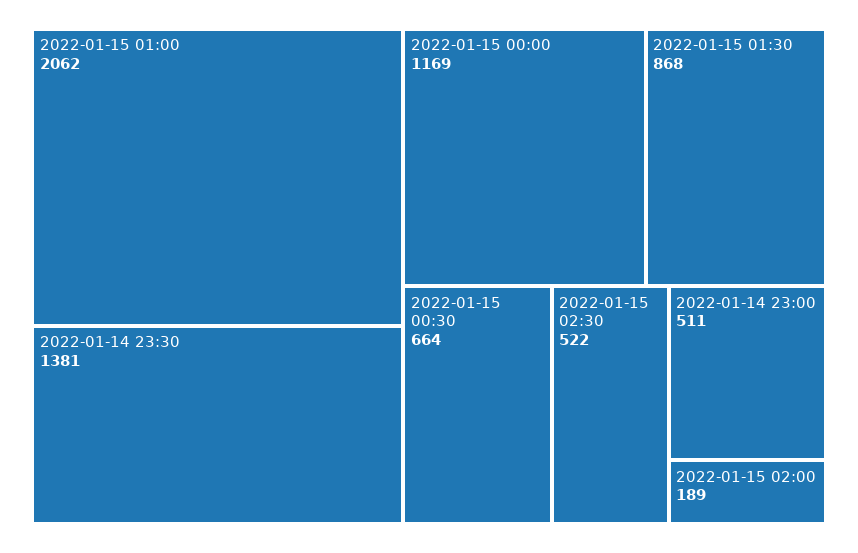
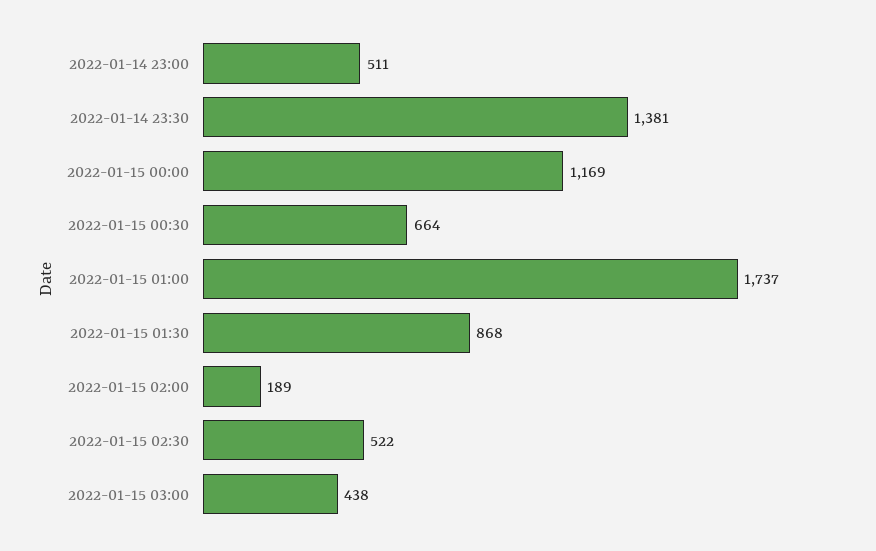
2022-01-15 01:00: 2062 -> 1737
2022-01-15 03:00: none -> 438

